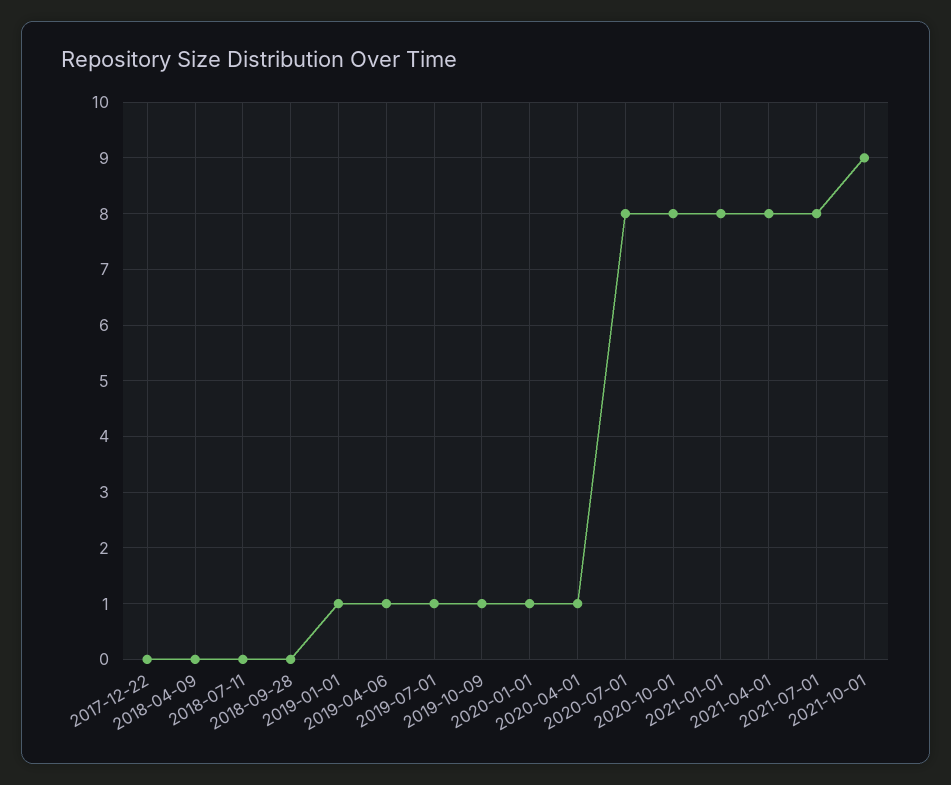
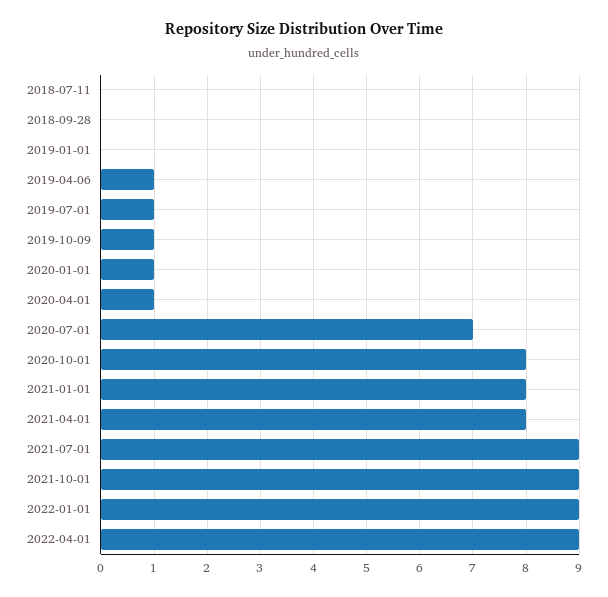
2017-12-22: 0 -> none
2018-04-09: 0 -> none
2019-01-01: 1 -> 0
2020-07-01: 8 -> 7
2021-07-01: 8 -> 9
2022-01-01: none -> 9
2022-04-01: none -> 9

